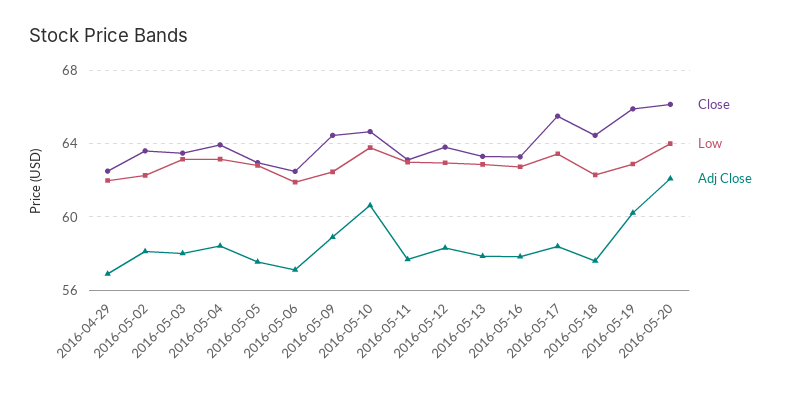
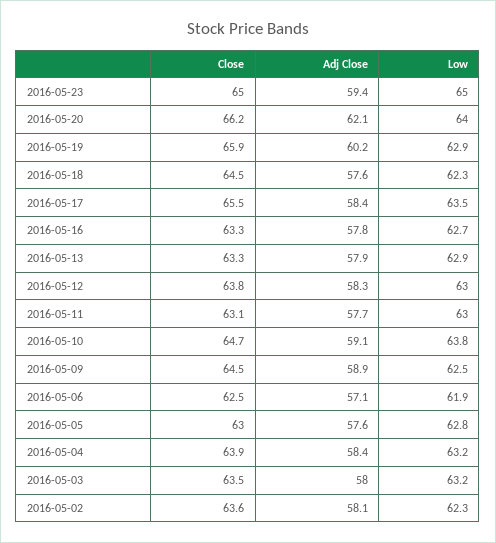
Close, 2016-04-29: 62.5 -> none
Low, 2016-04-29: 62 -> none
Adj Close, 2016-04-29: 57 -> none
Adj Close, 2016-05-10: 60.5 -> 59.1
Close, 2016-05-23: none -> 65
Adj Close, 2016-05-23: none -> 59.4
Low, 2016-05-23: none -> 65

